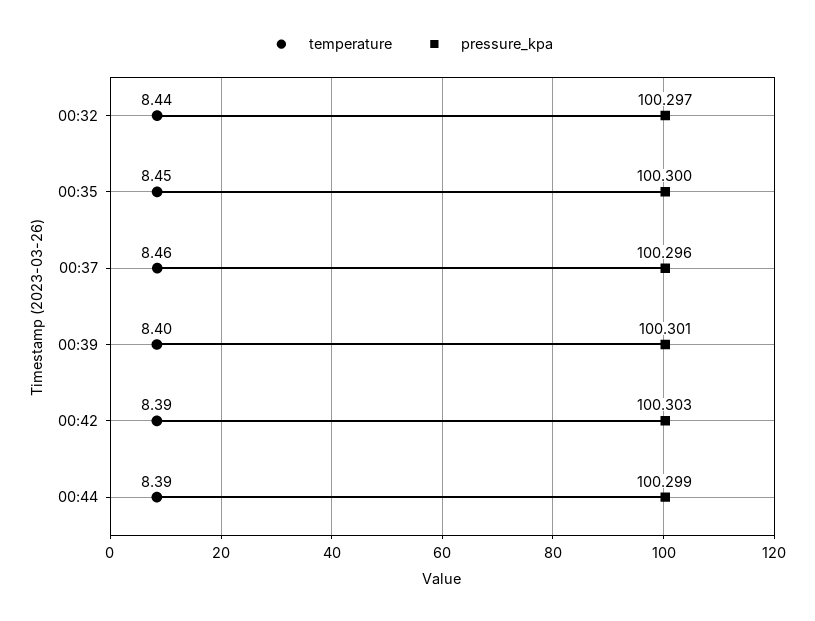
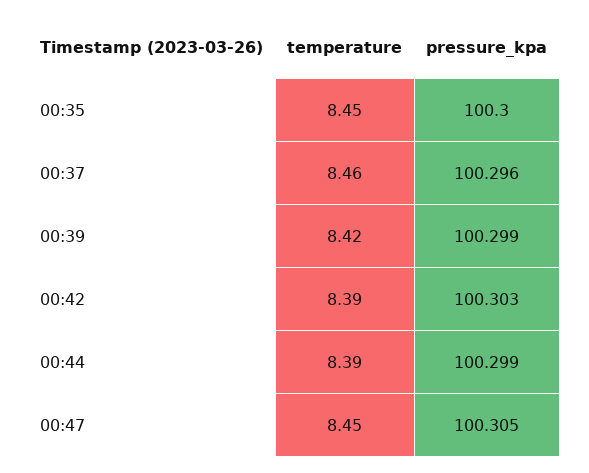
temperature, 00:32: 8.44 -> none
pressure_kpa, 00:32: 100.297 -> none
temperature, 00:39: 8.4 -> 8.42
pressure_kpa, 00:39: 100.301 -> 100.299
temperature, 00:47: none -> 8.45
pressure_kpa, 00:47: none -> 100.305

